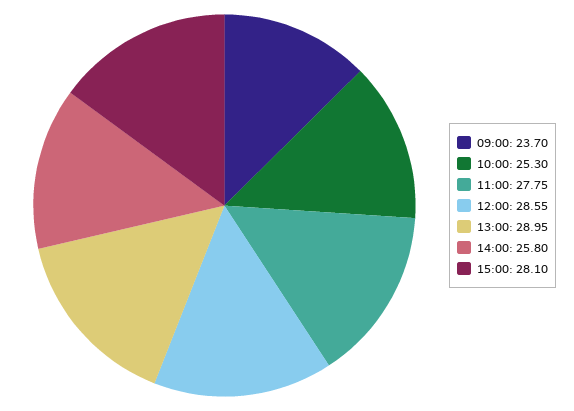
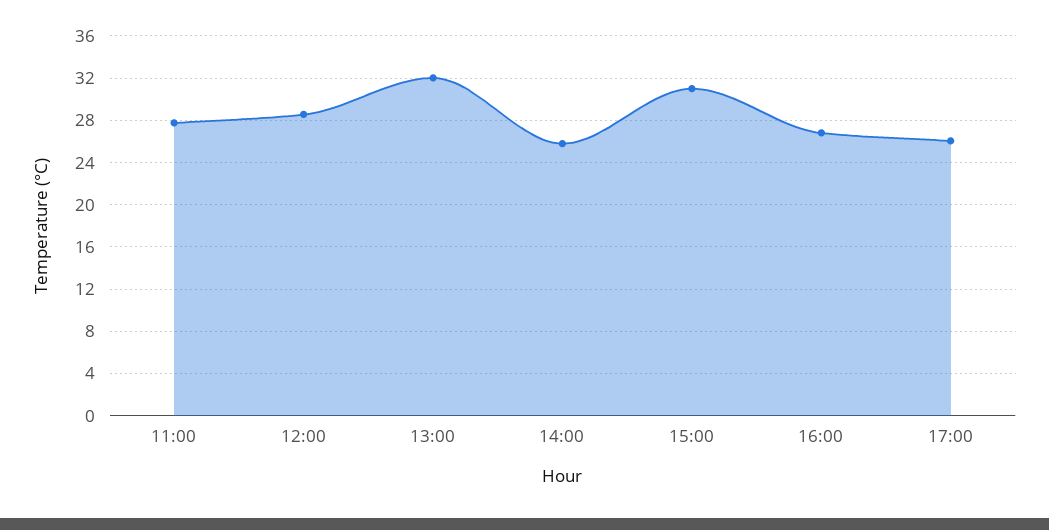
09:00: 23.7 -> none
10:00: 25.3 -> none
13:00: 28.95 -> 32
15:00: 28.1 -> 31
16:00: none -> 27
17:00: none -> 26

